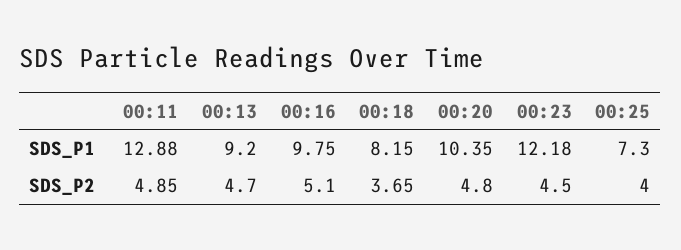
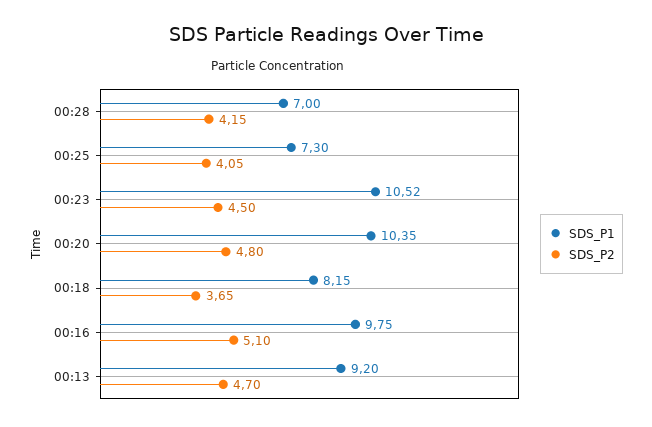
SDS_P1, 00:11: 12.88 -> none
SDS_P1, 00:23: 12.18 -> 10.52
SDS_P2, 00:11: 4.85 -> none
SDS_P2, 00:25: 4 -> 4.05
SDS_P1, 00:28: none -> 7
SDS_P2, 00:28: none -> 4.15

